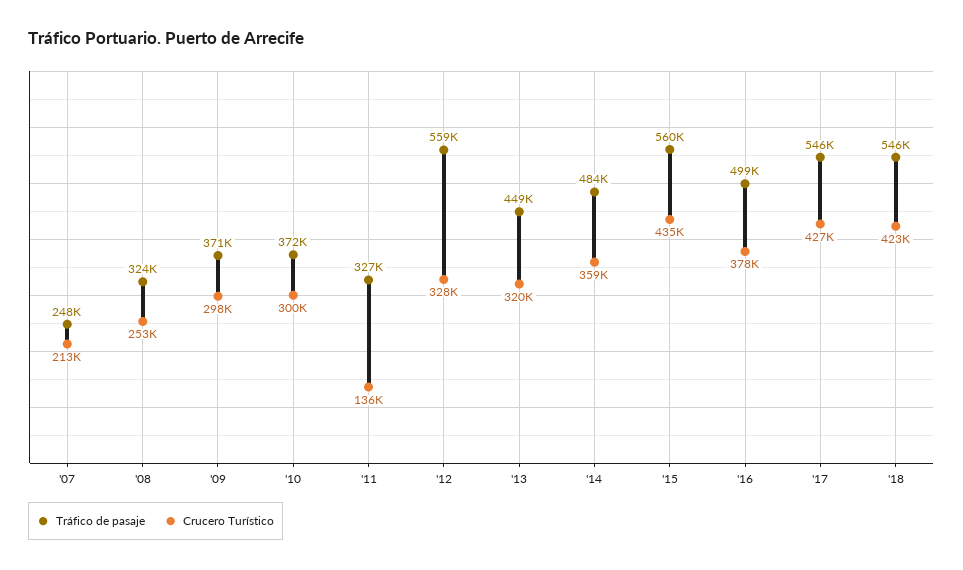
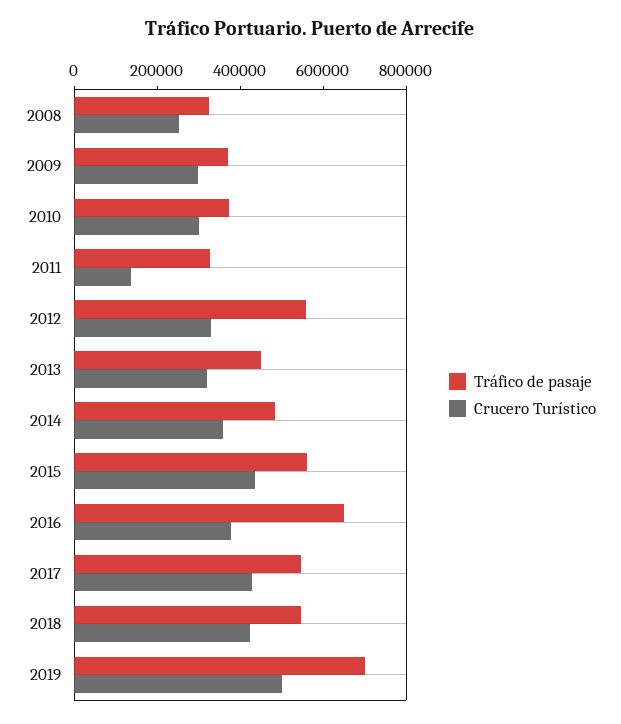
Tráfico de pasaje, '07: 248000 -> none
Crucero Turístico, '07: 213000 -> none
Tráfico de pasaje, '16: 499000 -> 650000
Tráfico de pasaje, 2019: none -> 700000
Crucero Turístico, 2019: none -> 500000

